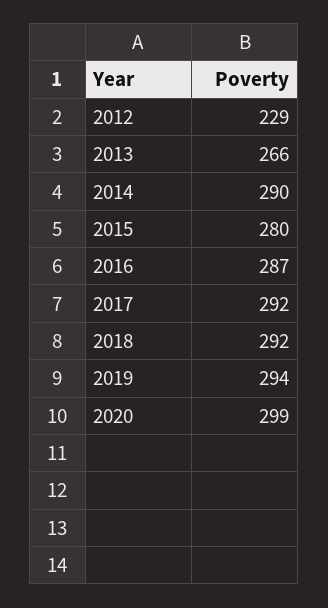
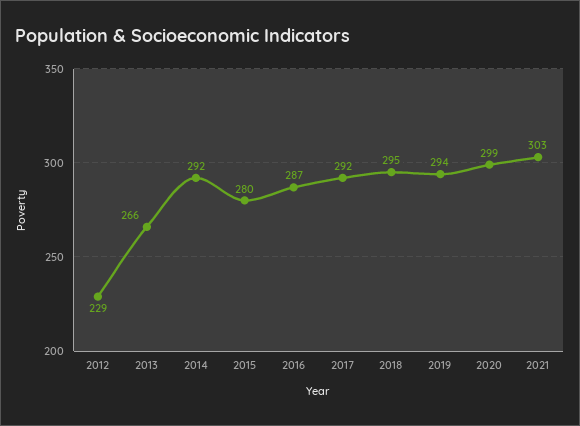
2014: 290 -> 292
2018: 292 -> 295
2021: none -> 303

